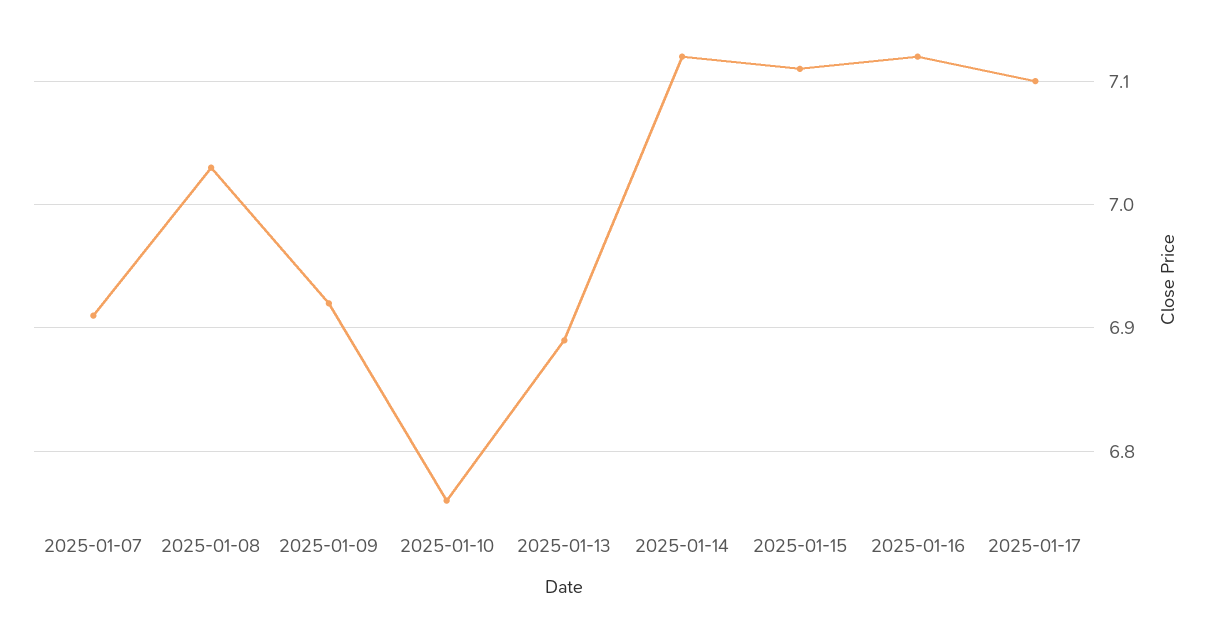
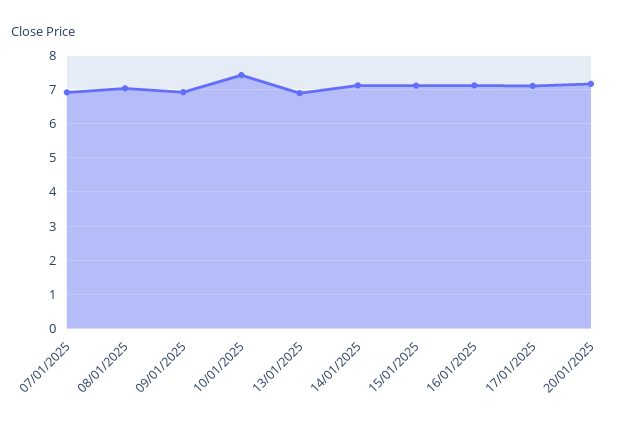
2025-01-10: 6.76 -> 7.4
20/01/2025: none -> 7.2

